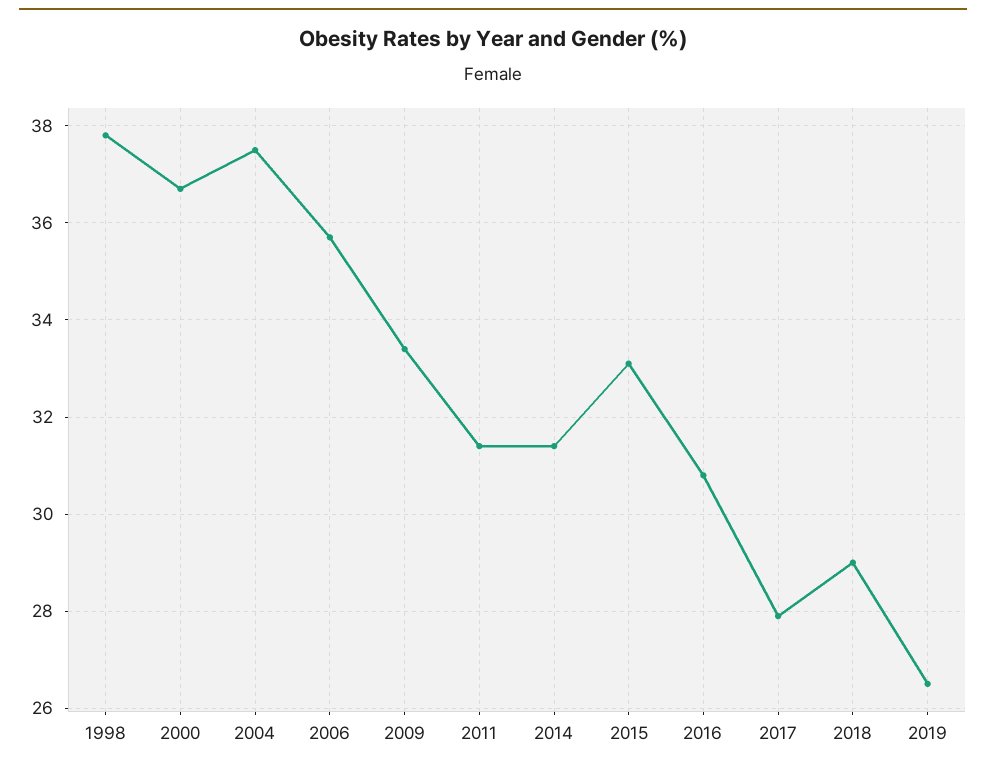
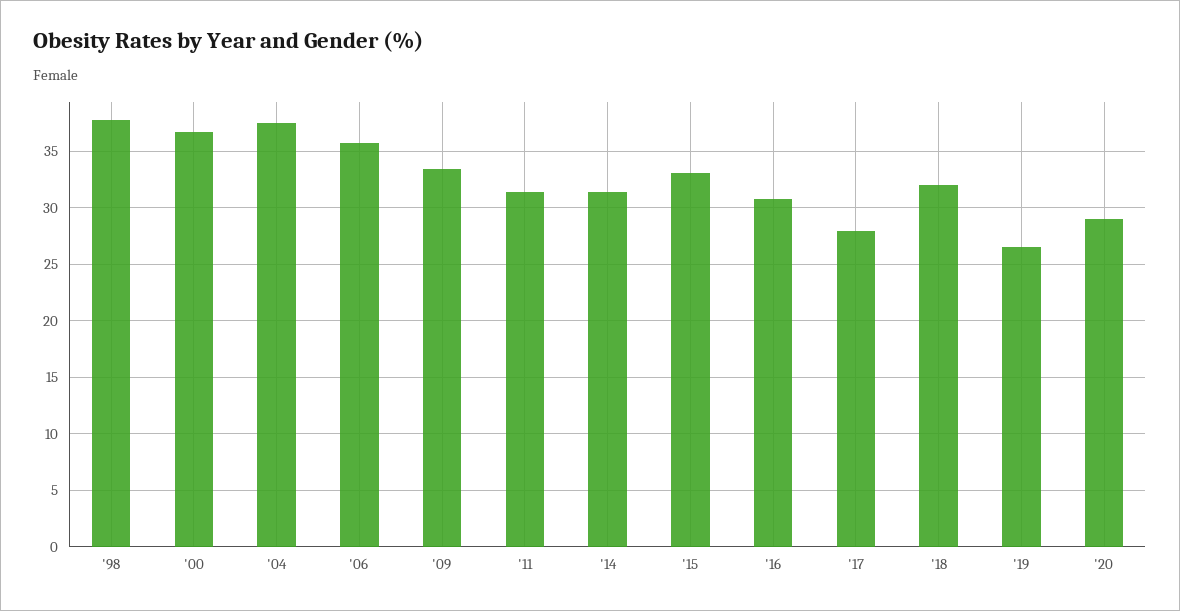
2018: 29 -> 32
'20: none -> 29

